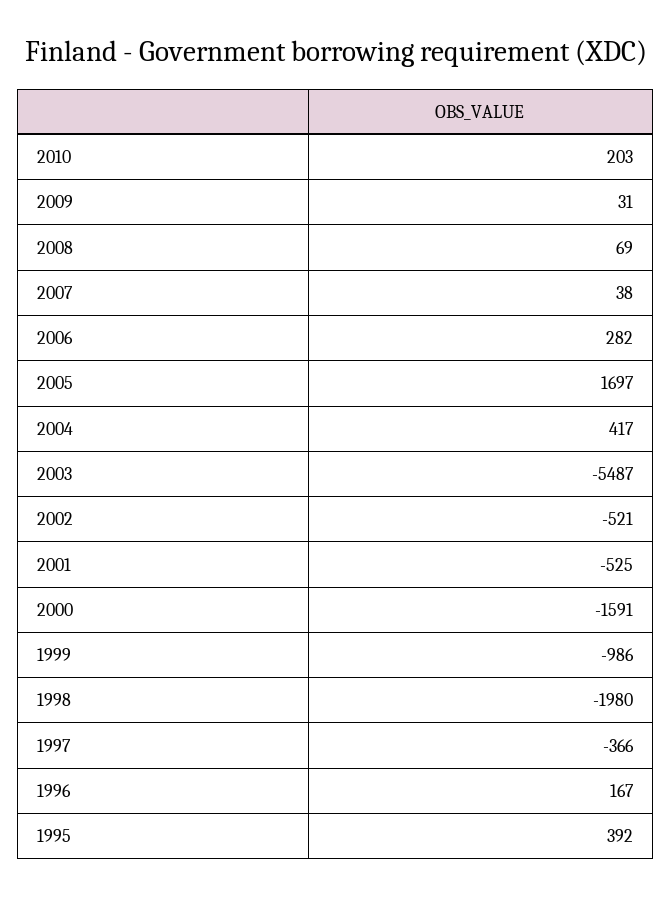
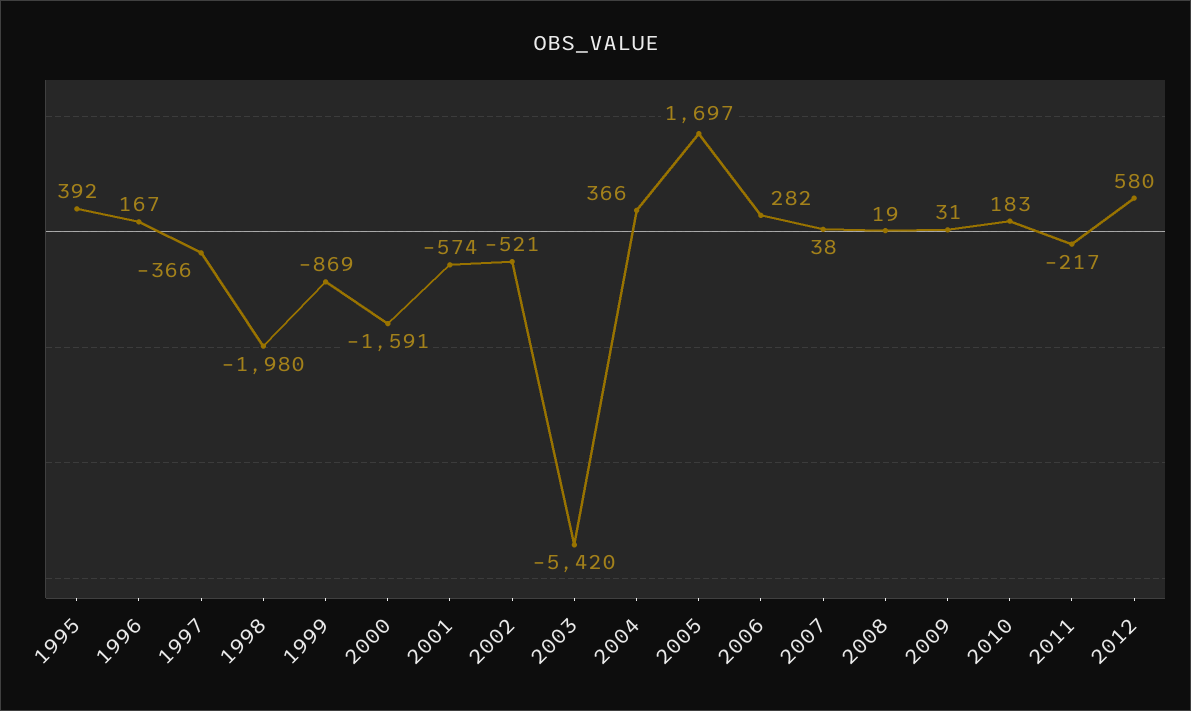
2010: 203 -> 183
2008: 69 -> 19
2004: 417 -> 366
2003: -5487 -> -5420
2001: -525 -> -574
1999: -986 -> -869
2011: none -> -217
2012: none -> 580

